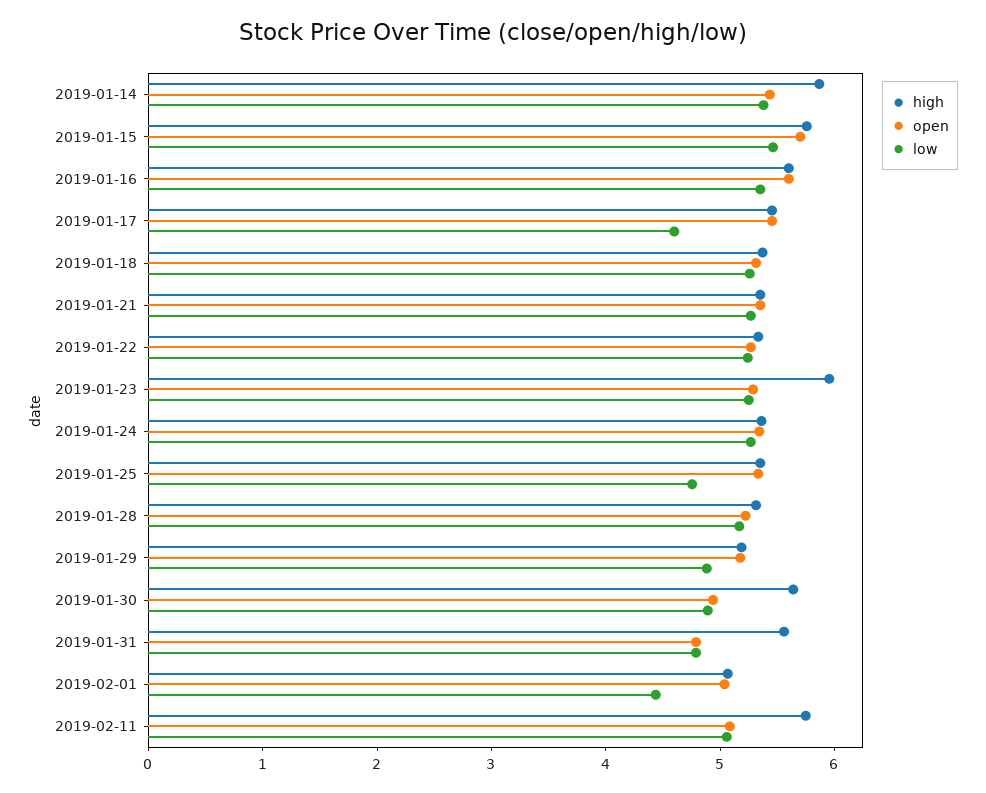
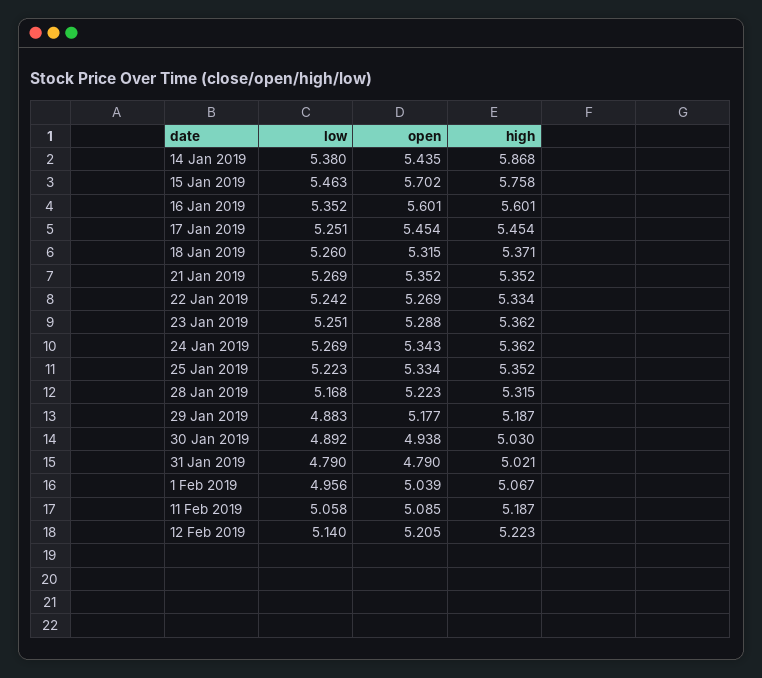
low, 2019-01-17: 4.6 -> 5.251
high, 2019-01-23: 6 -> 5.362
low, 2019-01-25: 4.8 -> 5.223
high, 2019-01-30: 5.6 -> 5.03
high, 2019-01-31: 5.6 -> 5.021
low, 2019-02-01: 4.4 -> 4.956
high, 2019-02-11: 5.8 -> 5.187
low, 12 Feb 2019: none -> 5.14
open, 12 Feb 2019: none -> 5.205
high, 12 Feb 2019: none -> 5.223

